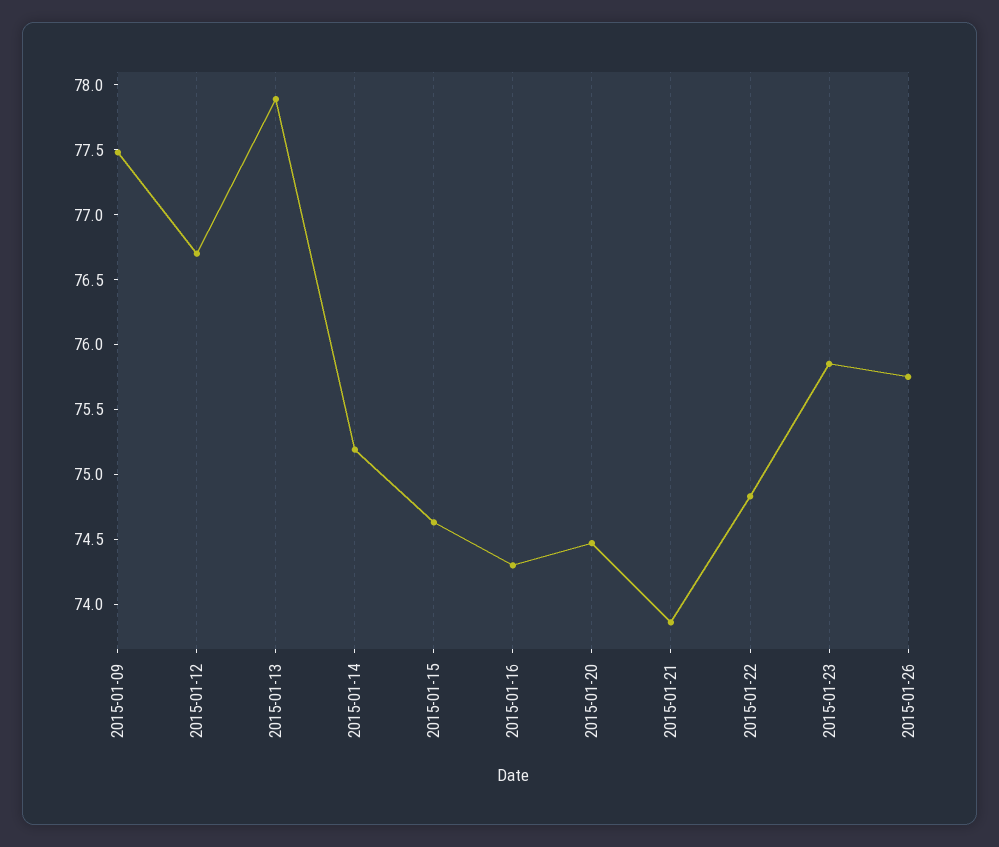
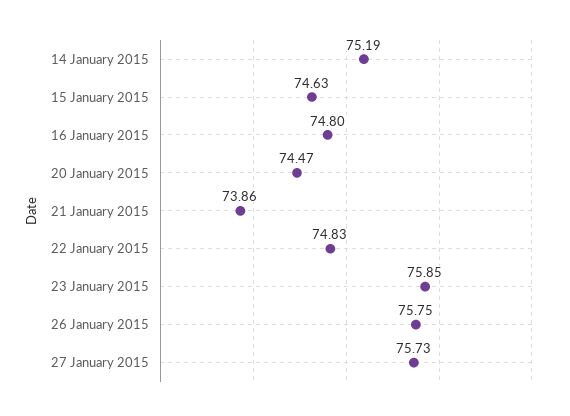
2015-01-09: 77.5 -> none
2015-01-12: 76.7 -> none
2015-01-13: 77.9 -> none
2015-01-16: 74.3 -> 74.8
27 January 2015: none -> 75.73

